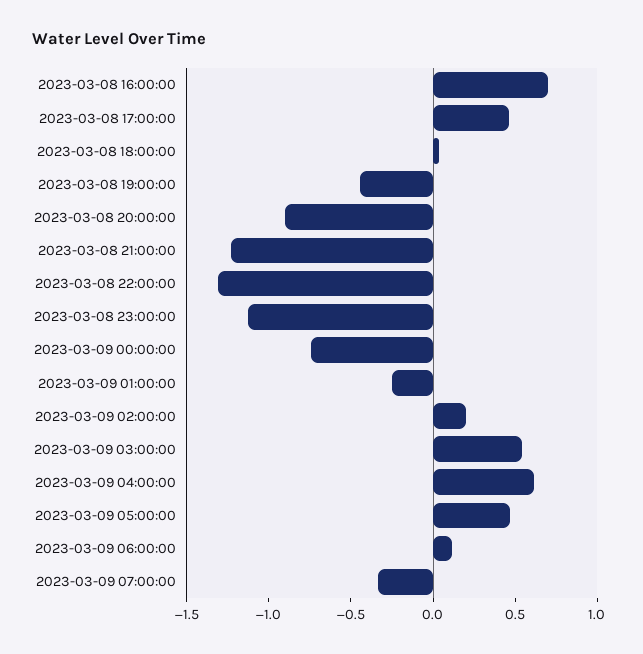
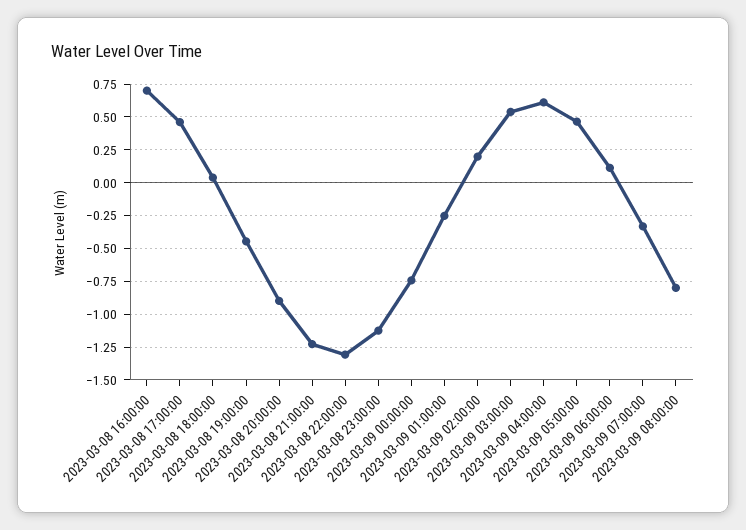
2023-03-09 08:00:00: none -> -0.8

